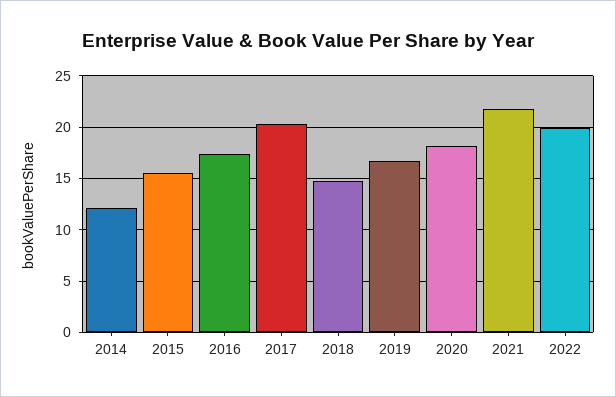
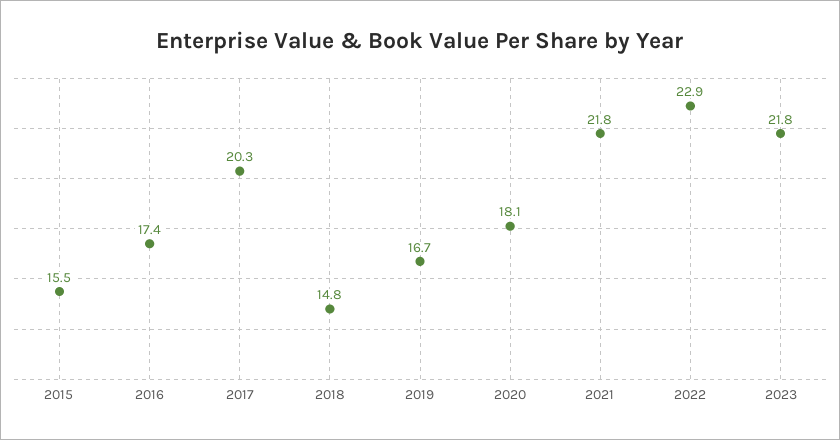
2014: 12 -> none
2022: 20 -> 22.9
2023: none -> 21.8

